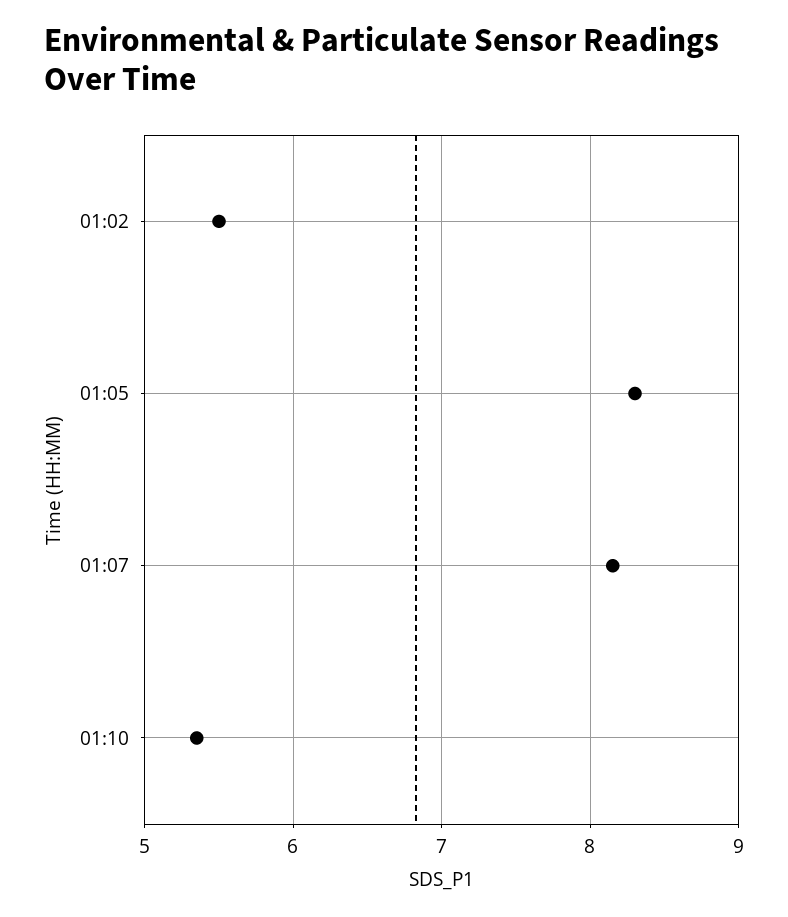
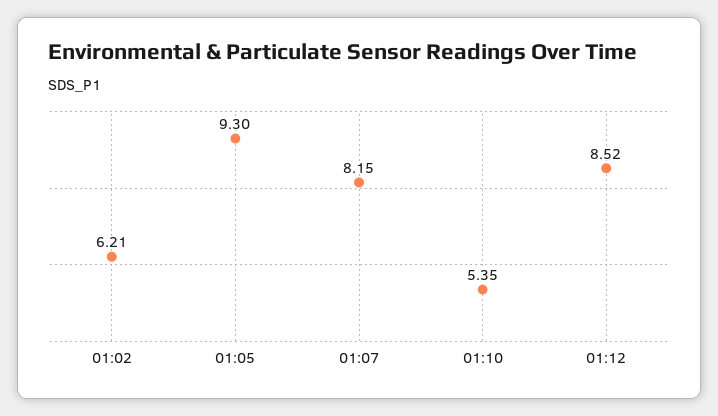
01:02: 5.5 -> 6.21
01:05: 8.3 -> 9.3
01:12: none -> 8.52

